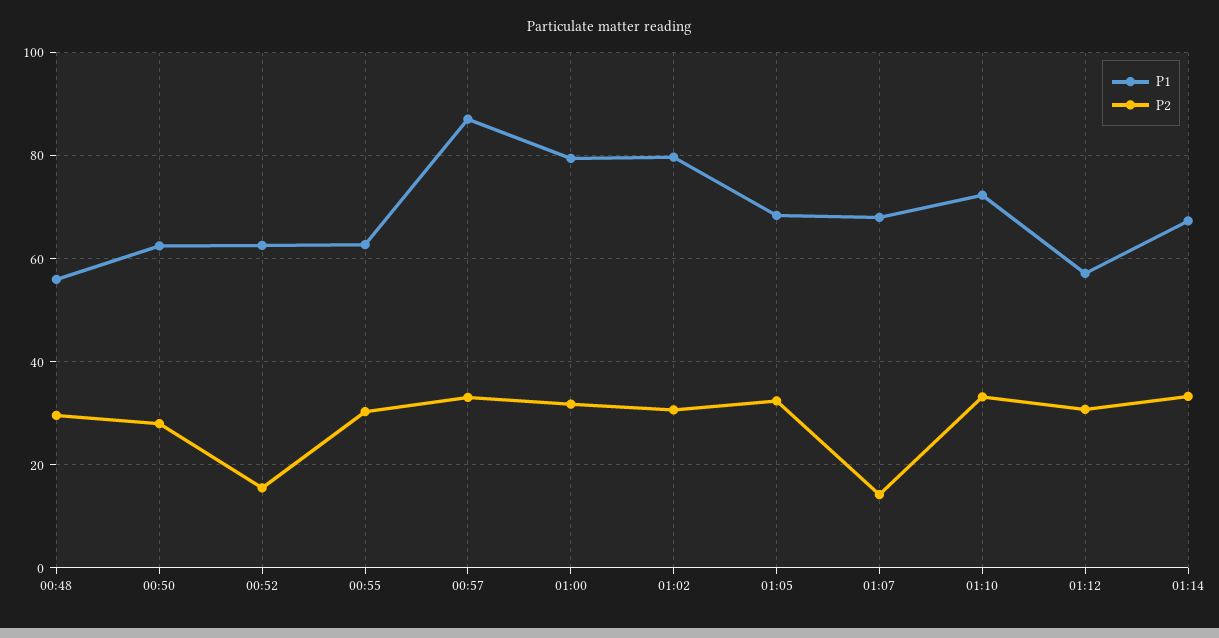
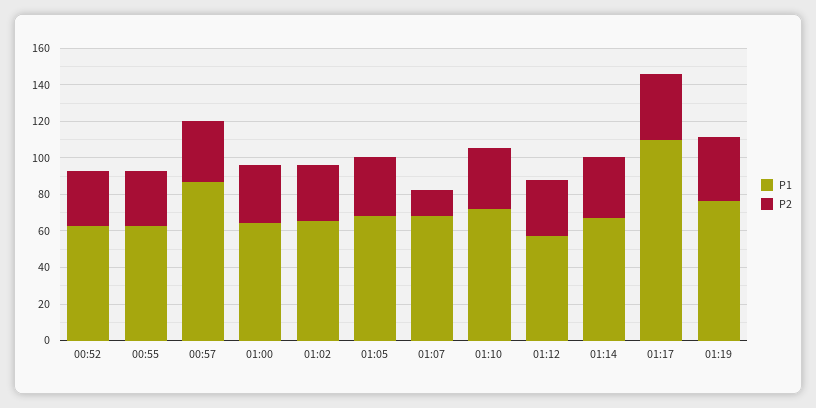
P1, 00:48: 56 -> none
P2, 00:48: 30 -> none
P1, 00:50: 62 -> none
P2, 00:50: 28 -> none
P2, 00:52: 16 -> 30
P1, 01:00: 80 -> 65
P1, 01:02: 80 -> 65
P1, 01:17: none -> 110
P2, 01:17: none -> 35
P1, 01:19: none -> 75
P2, 01:19: none -> 35

